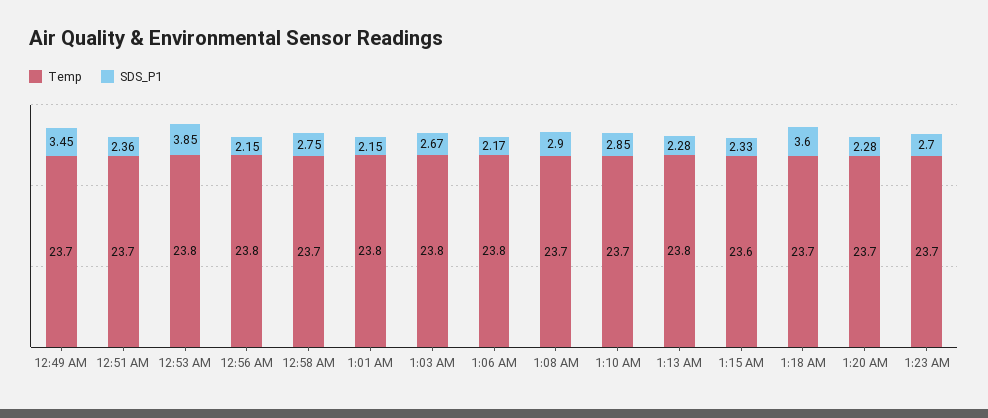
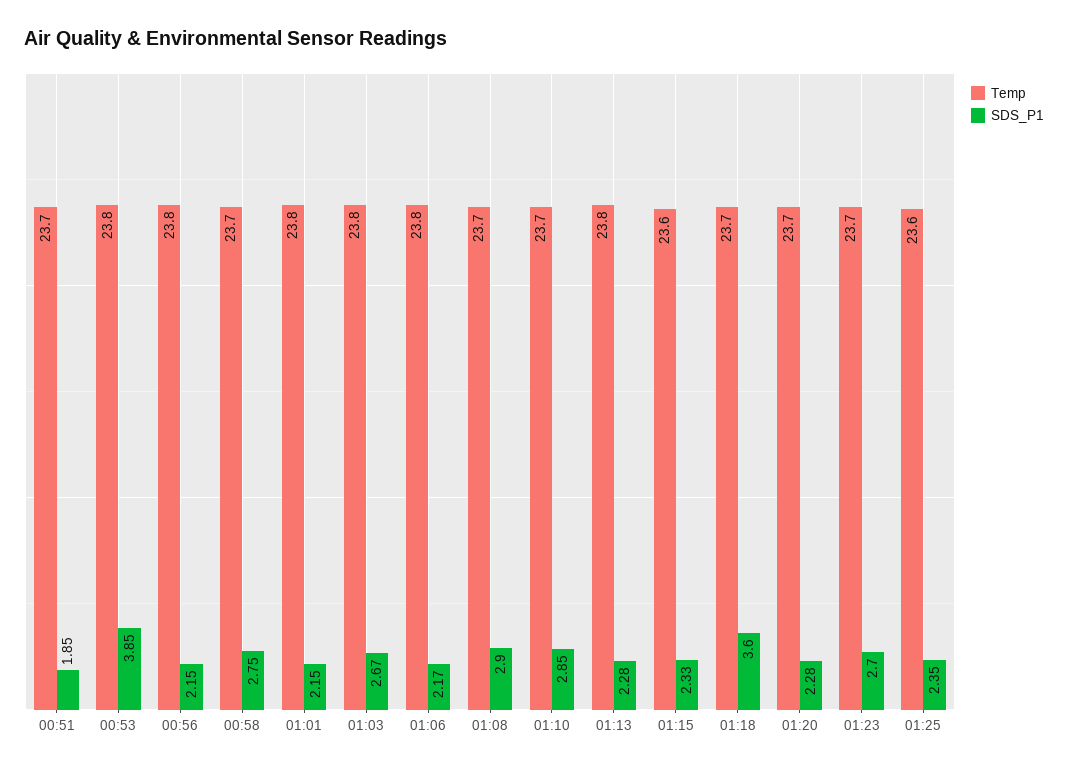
Temp, 12:49 AM: 23.7 -> none
SDS_P1, 12:49 AM: 3.45 -> none
SDS_P1, 12:51 AM: 2.36 -> 1.85
Temp, 01:25: none -> 23.6
SDS_P1, 01:25: none -> 2.35

